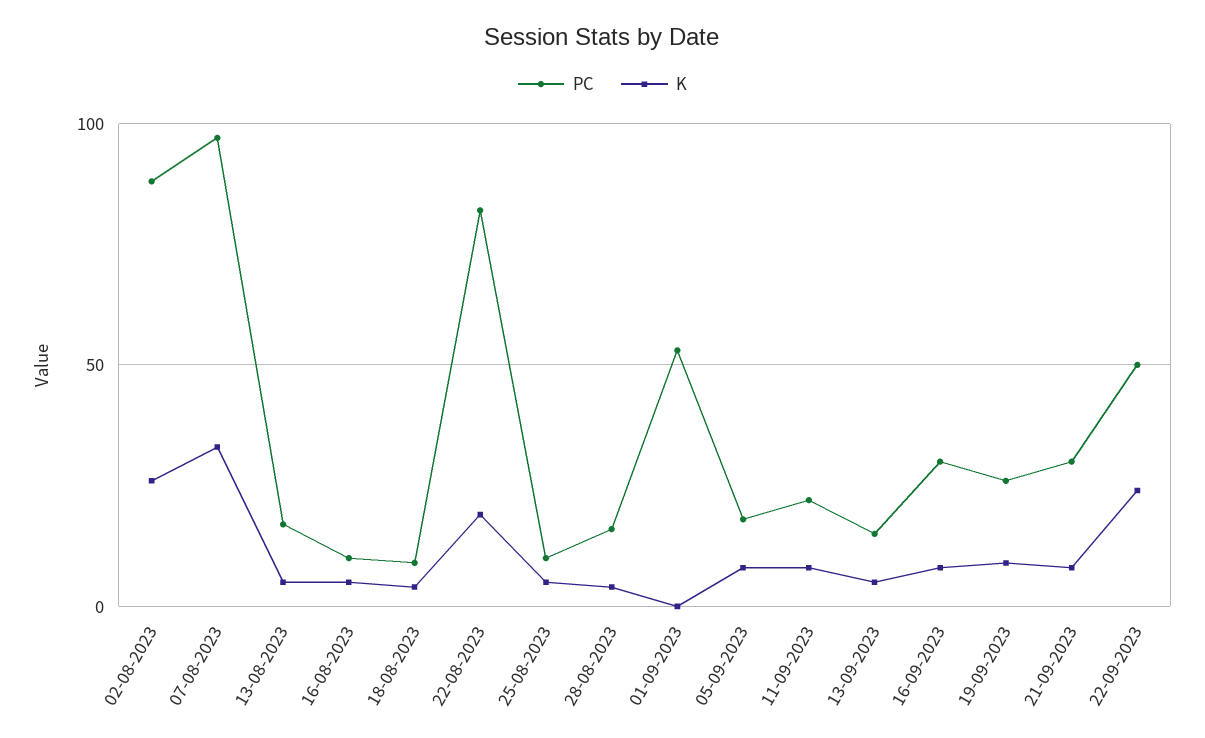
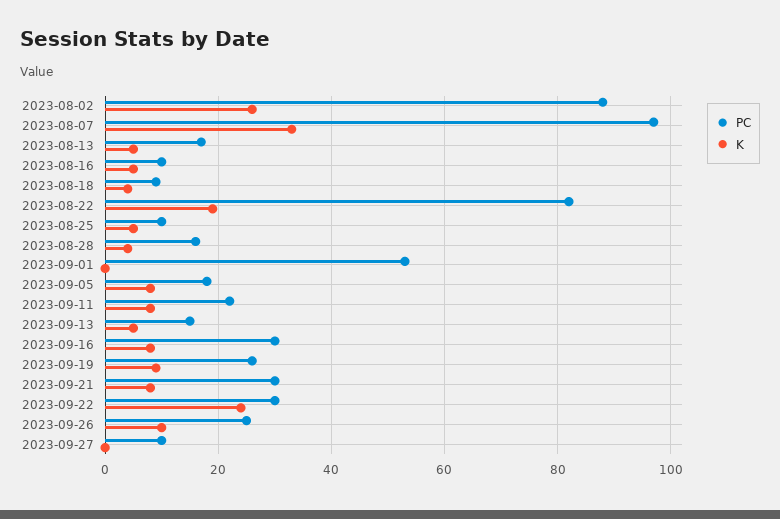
PC, 22-09-2023: 50 -> 30
PC, 2023-09-26: none -> 25
K, 2023-09-26: none -> 10
PC, 2023-09-27: none -> 10
K, 2023-09-27: none -> 0

